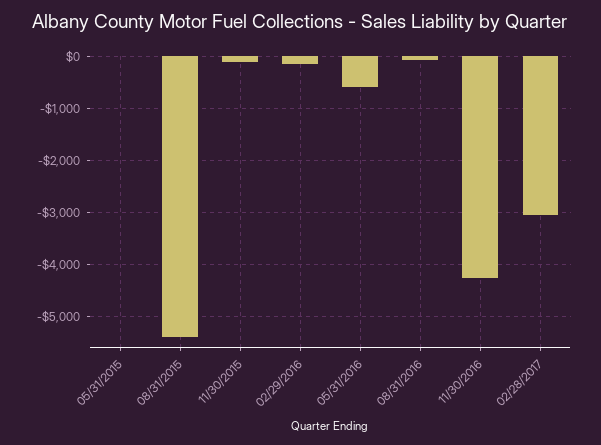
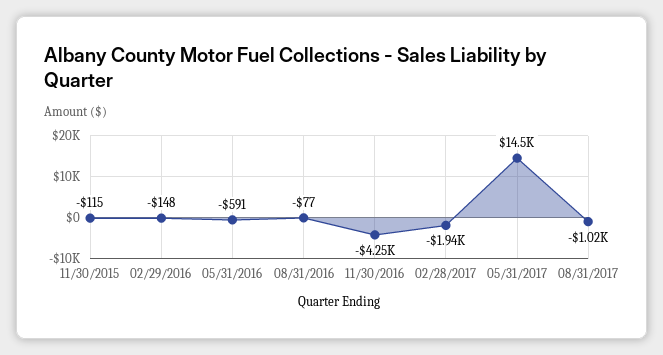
05/31/2015: 0 -> none
08/31/2015: -5400 -> none
02/28/2017: -3000 -> -1940
05/31/2017: none -> 14500
08/31/2017: none -> -1020

